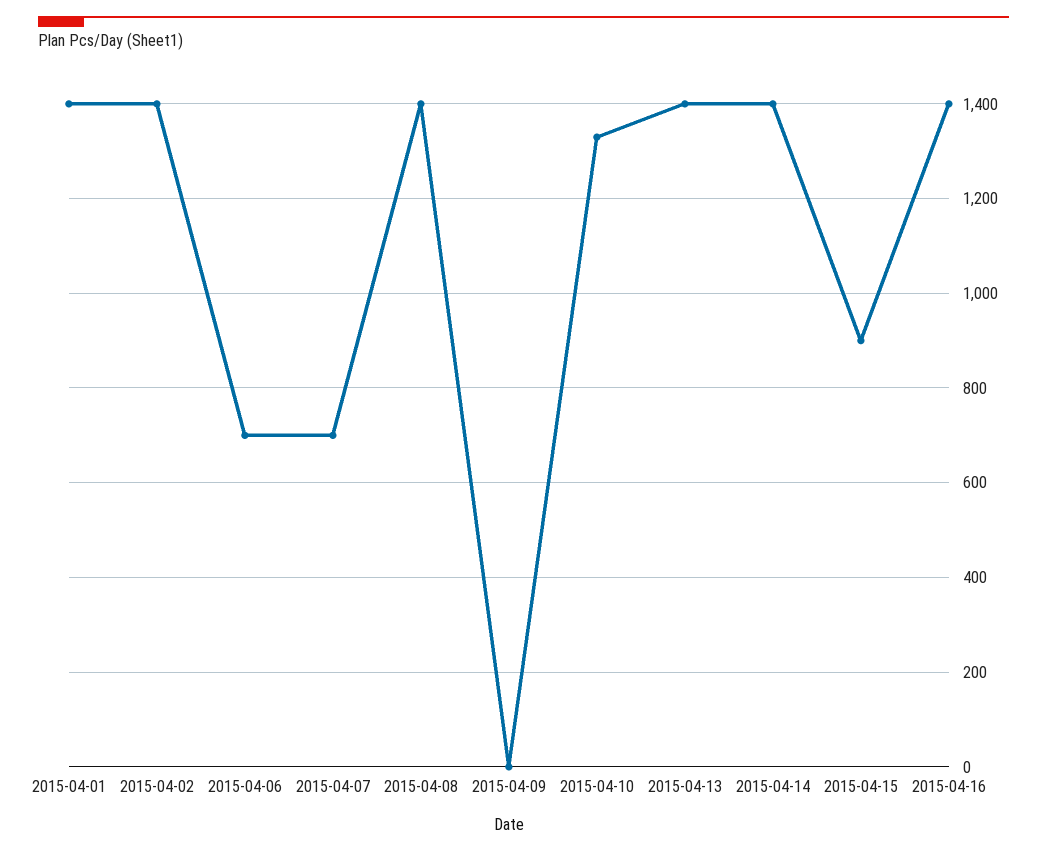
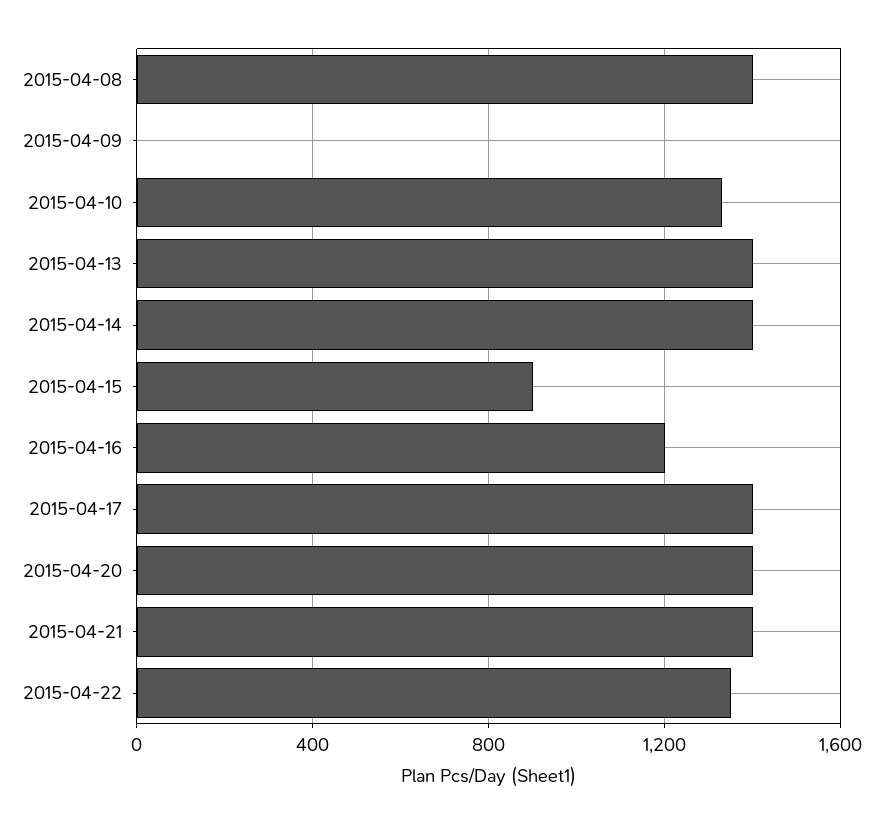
2015-04-01: 1400 -> none
2015-04-02: 1400 -> none
2015-04-06: 700 -> none
2015-04-07: 700 -> none
2015-04-16: 1400 -> 1200
2015-04-17: none -> 1400
2015-04-20: none -> 1400
2015-04-21: none -> 1400
2015-04-22: none -> 1350

